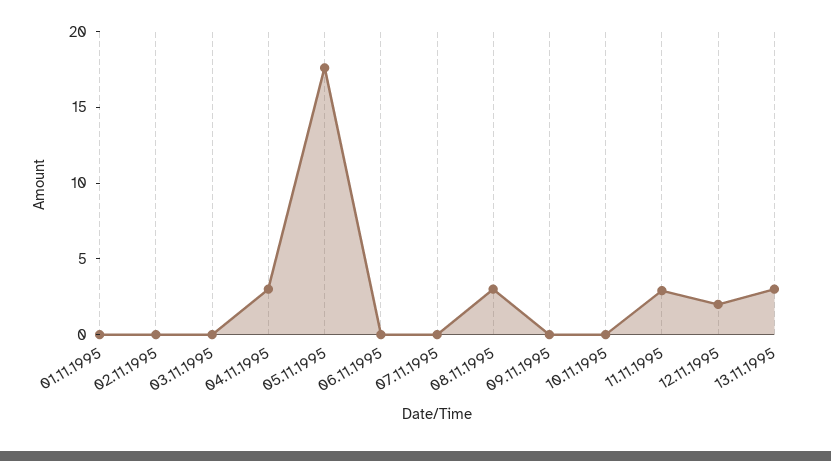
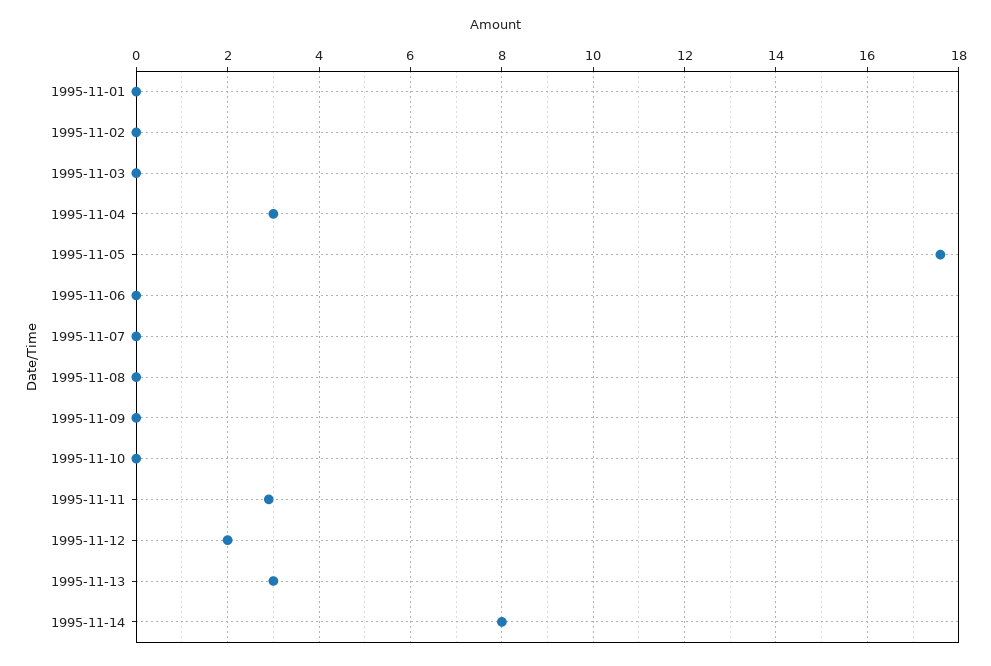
08.11.1995: 3 -> 0
1995-11-14: none -> 8

